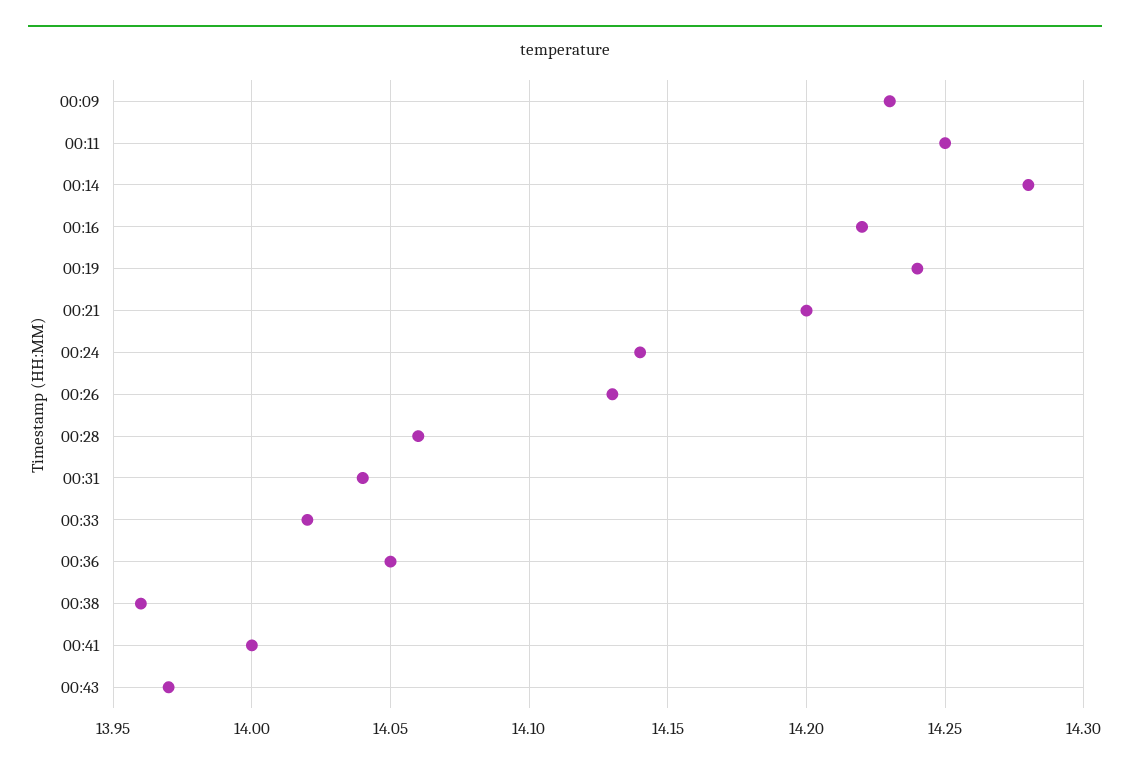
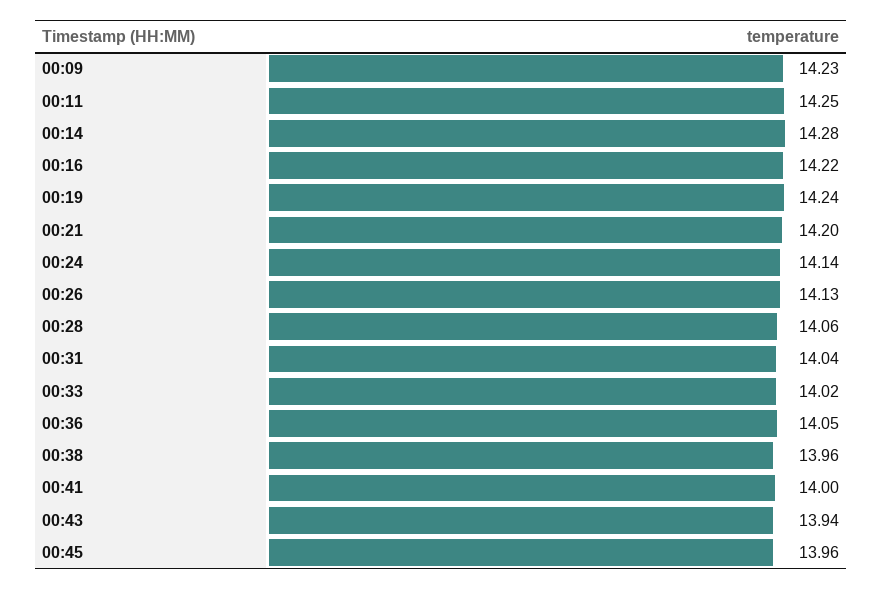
00:43: 13.97 -> 13.94
00:45: none -> 13.96

